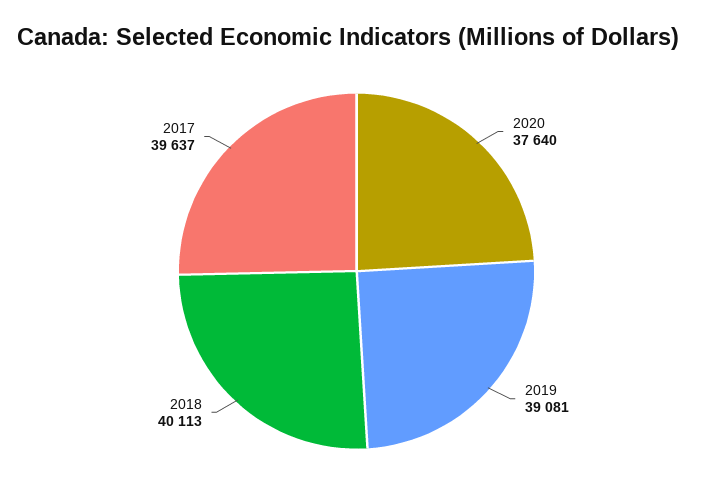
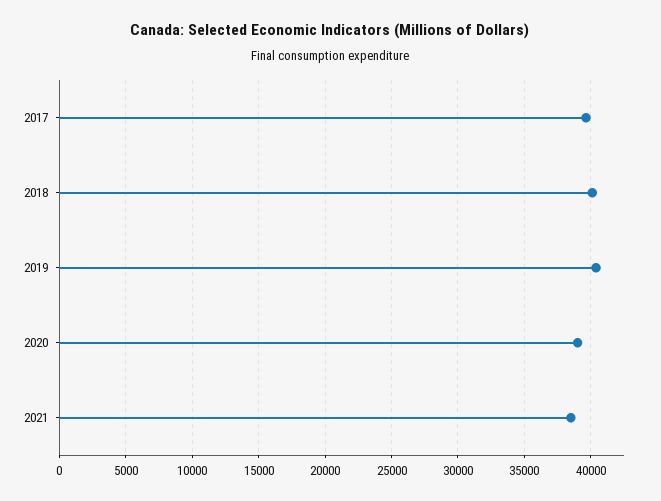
2020: 37640 -> 39000
2019: 39081 -> 40500
2021: none -> 38500

